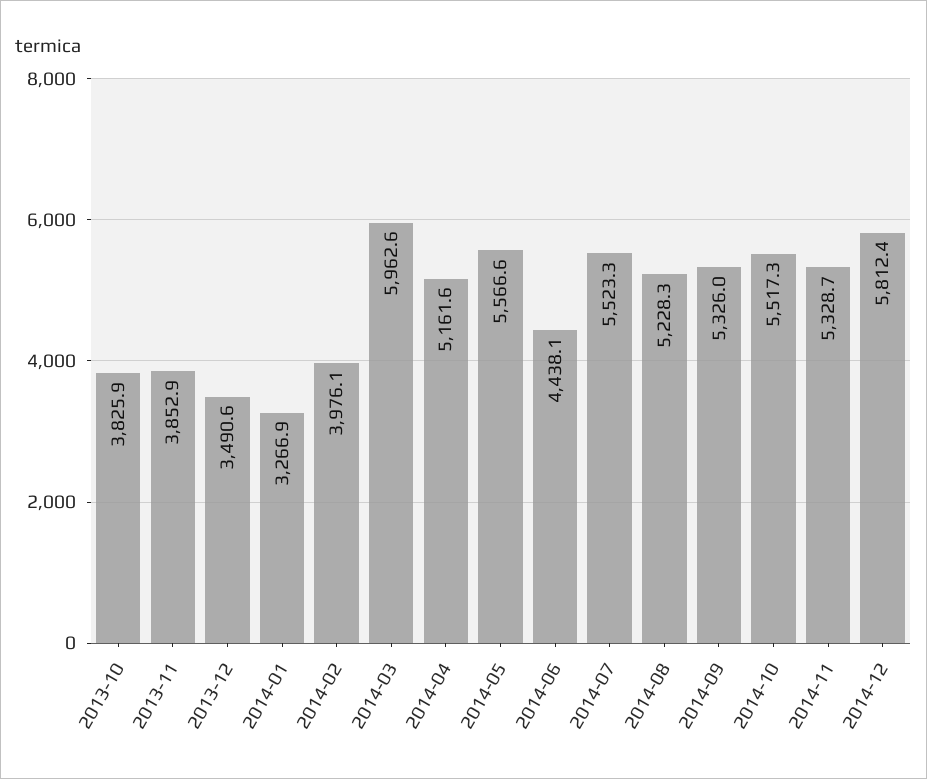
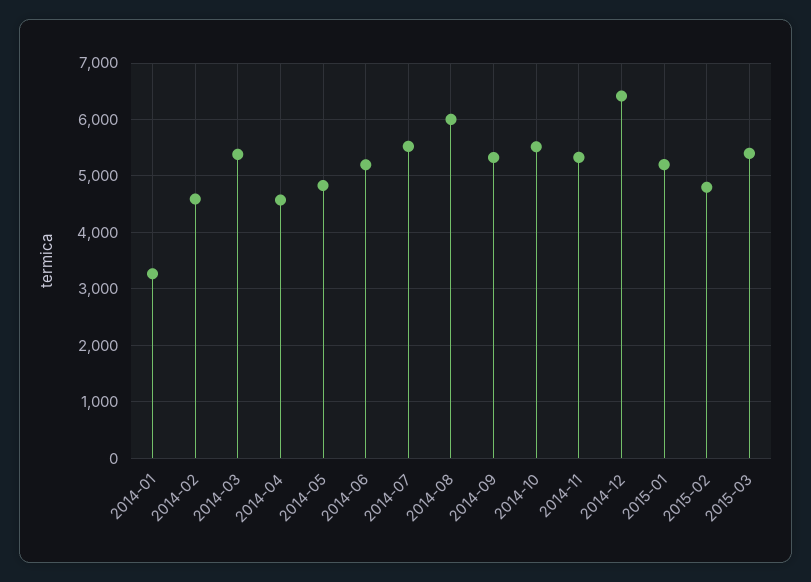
2013-10: 3825.9 -> none
2013-11: 3852.9 -> none
2013-12: 3490.6 -> none
2014-02: 3976.1 -> 4600
2014-03: 5962.6 -> 5400
2014-04: 5161.6 -> 4600
2014-05: 5566.6 -> 4800
2014-06: 4438.1 -> 5200
2014-08: 5228.3 -> 6000
2014-12: 5812.4 -> 6400
2015-01: none -> 5200
2015-02: none -> 4800
2015-03: none -> 5400

